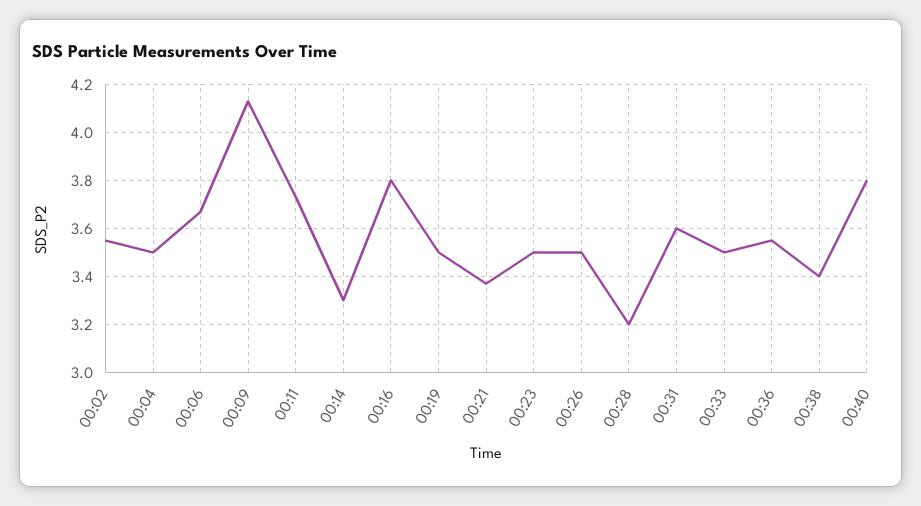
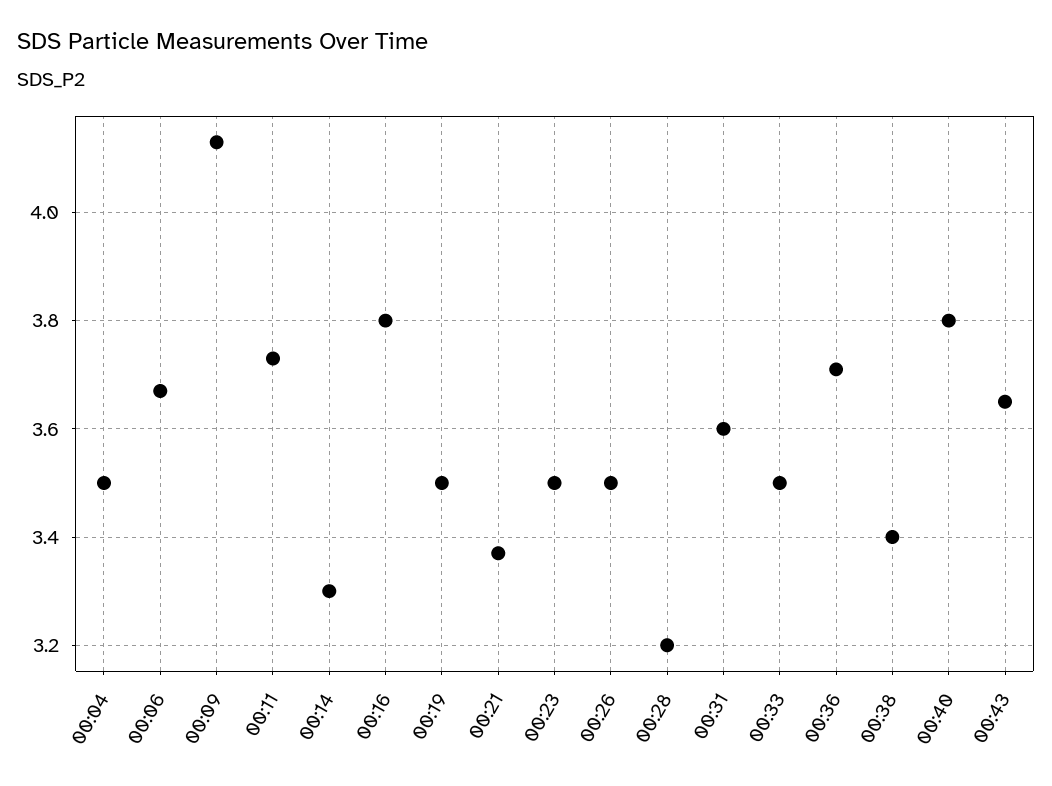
00:02: 3.55 -> none
00:36: 3.55 -> 3.7
00:43: none -> 3.65

